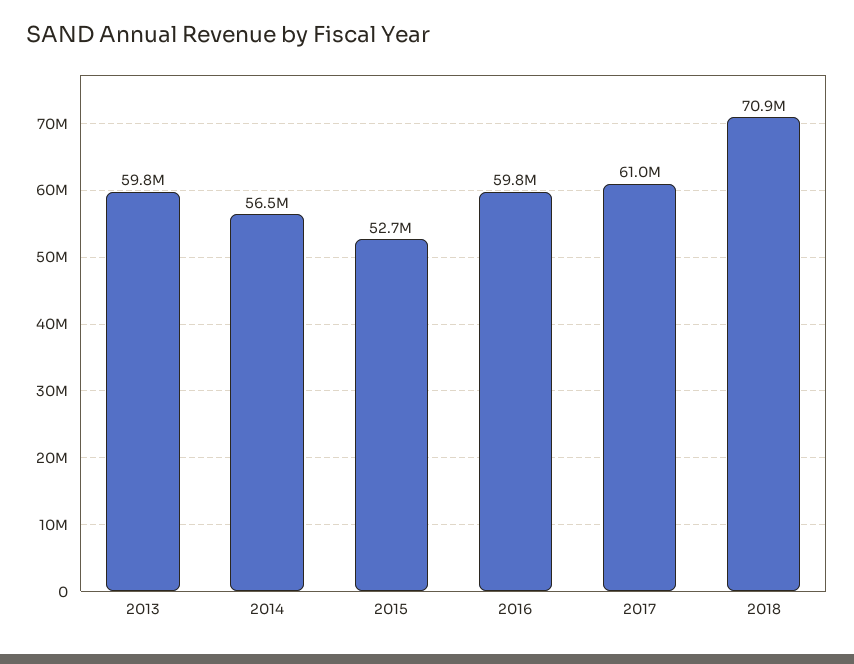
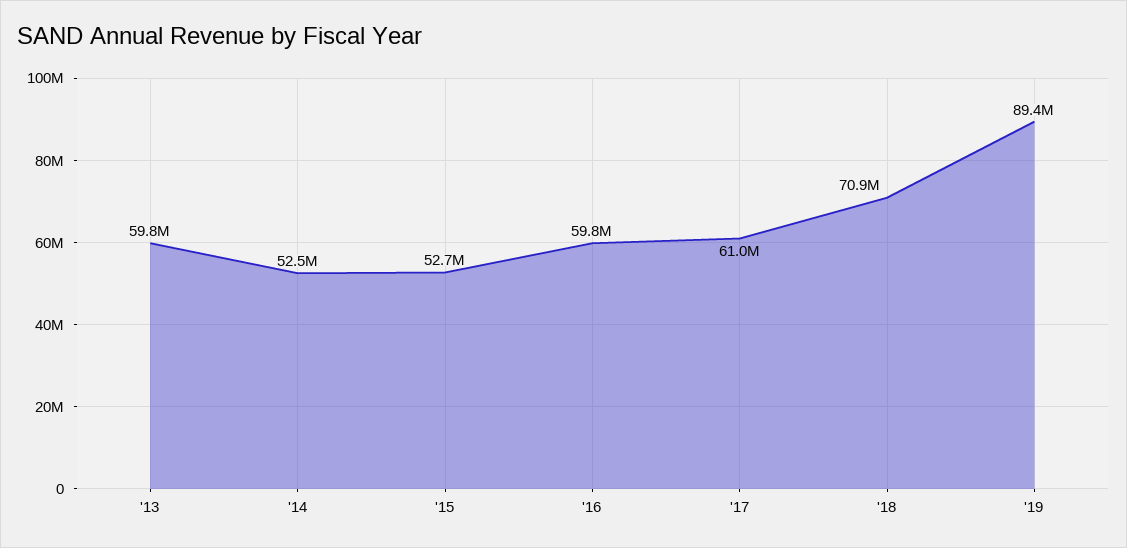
2014: 56500000 -> 52500000
'19: none -> 89400000

